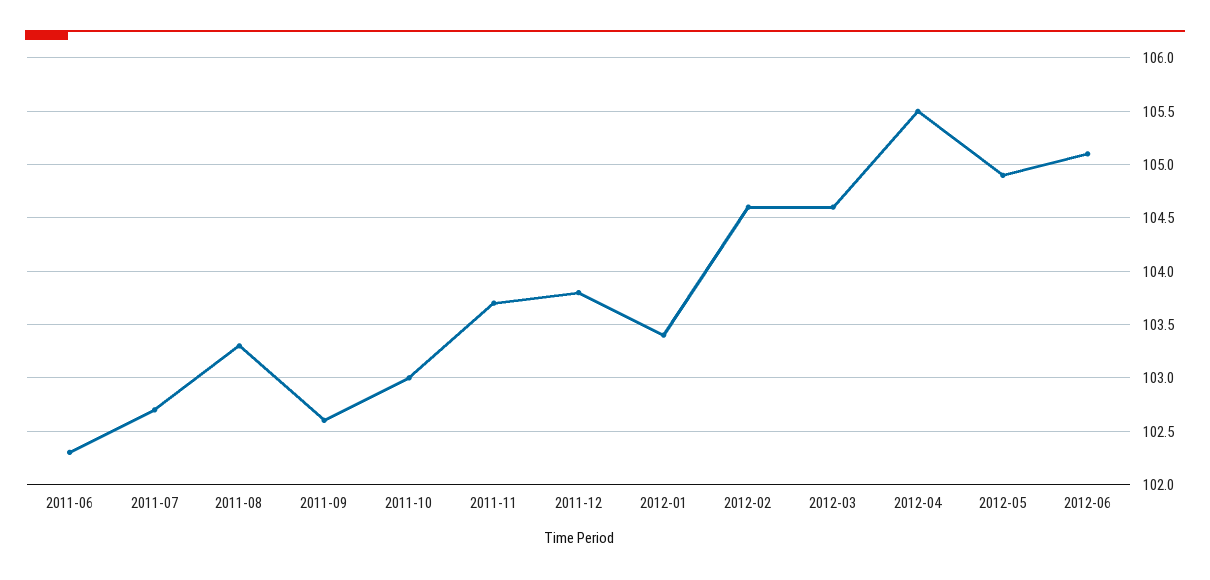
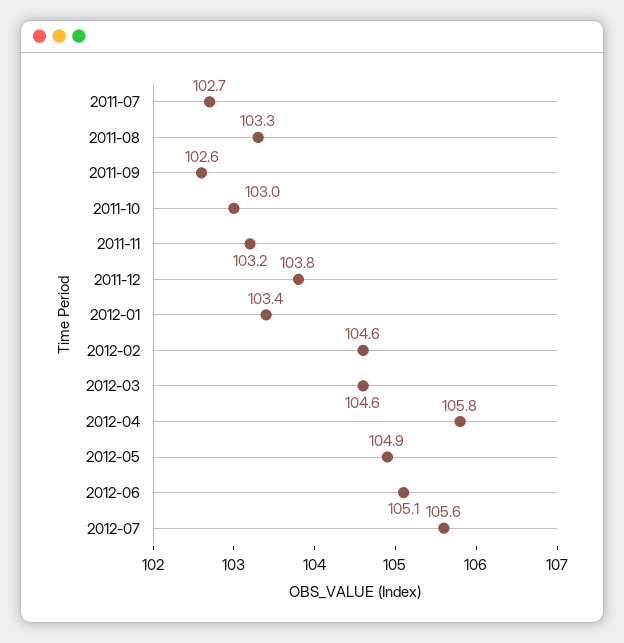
2011-06: 102.3 -> none
2011-11: 103.7 -> 103.2
2012-04: 105.5 -> 105.8
2012-07: none -> 105.6

